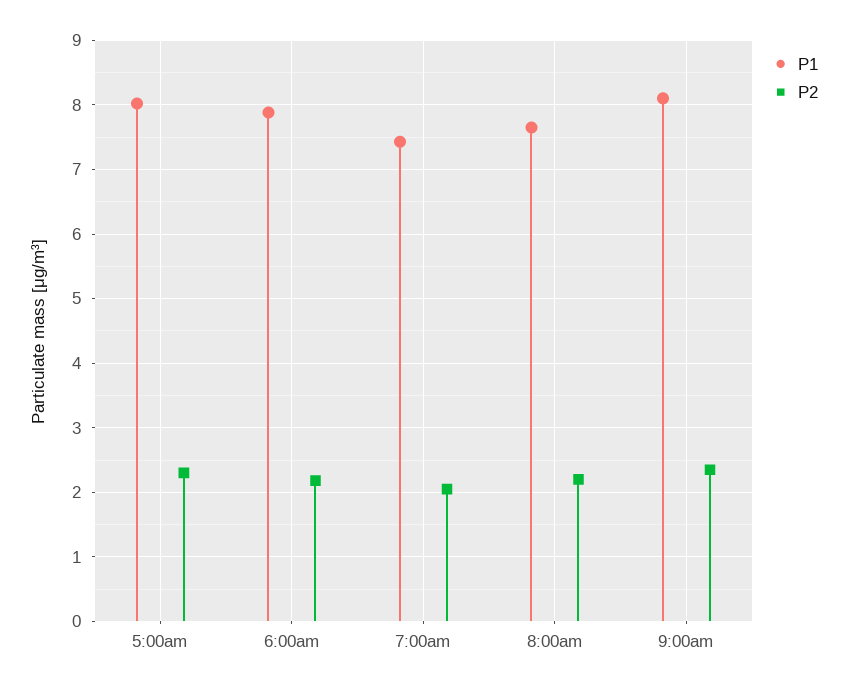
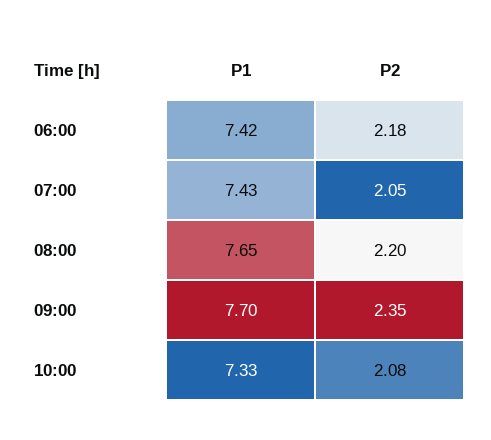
P1, 5:00am: 8 -> none
P2, 5:00am: 2.3 -> none
P1, 6:00am: 7.9 -> 7.42
P1, 9:00am: 8.1 -> 7.7
P1, 10:00: none -> 7.33
P2, 10:00: none -> 2.08

